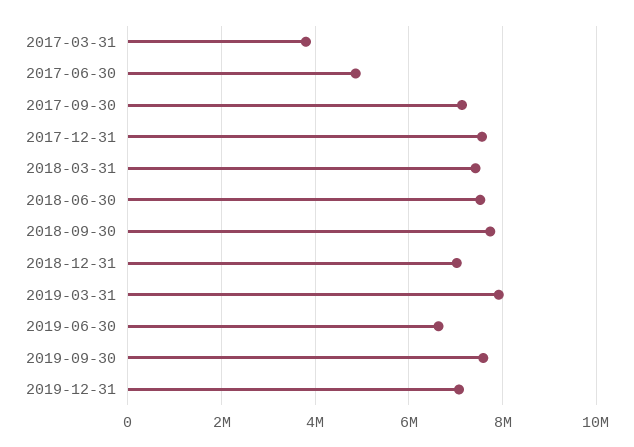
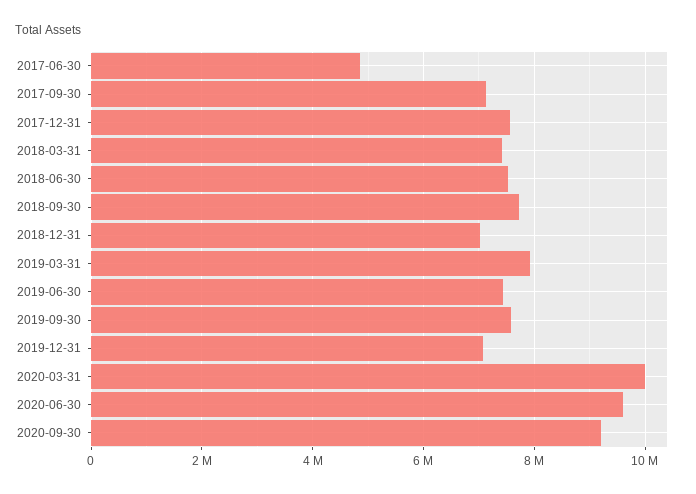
2017-03-31: 3800000 -> none
2019-06-30: 6600000 -> 7400000
2020-03-31: none -> 10000000
2020-06-30: none -> 9600000
2020-09-30: none -> 9200000

